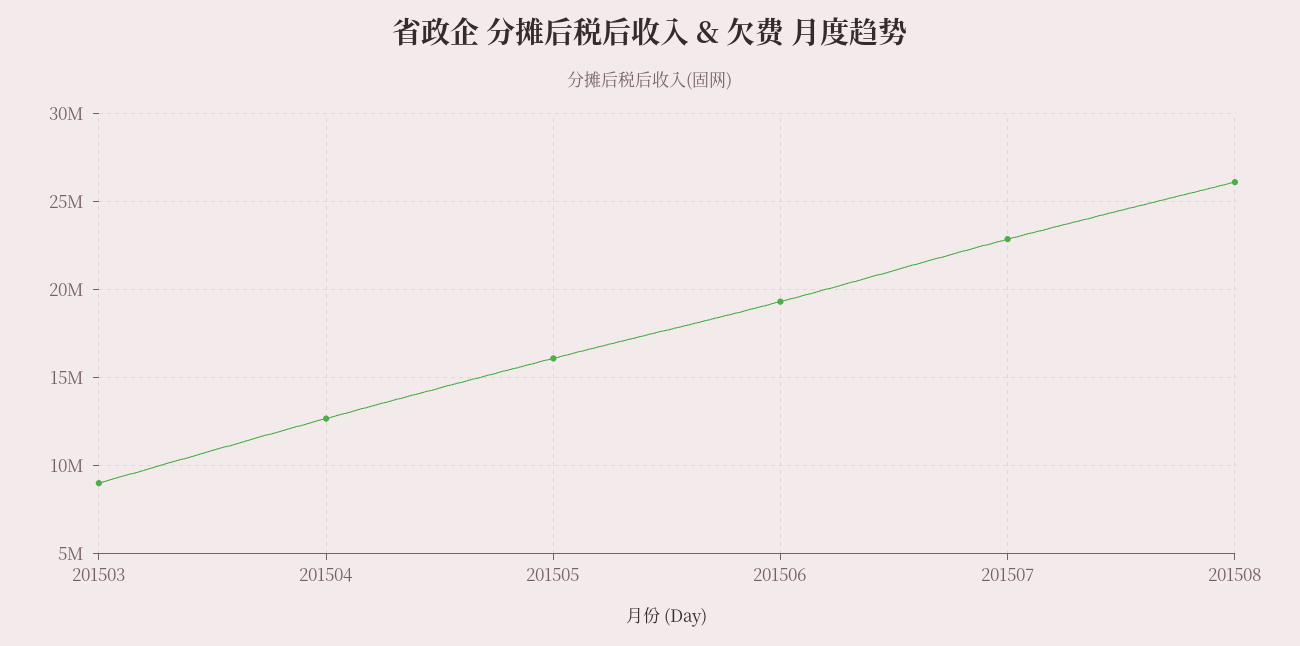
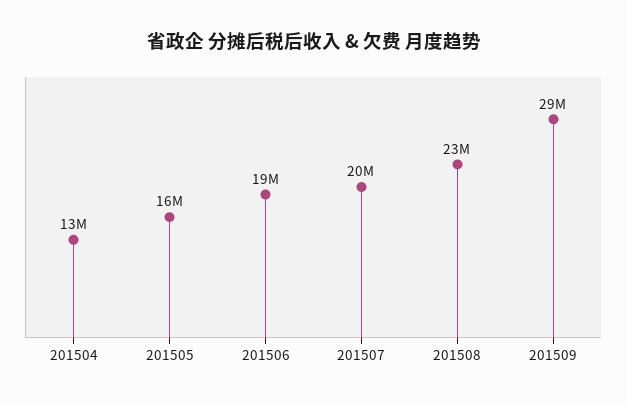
201503: 9000000 -> none
201507: 23000000 -> 20000000
201508: 26000000 -> 23000000
201509: none -> 29000000

